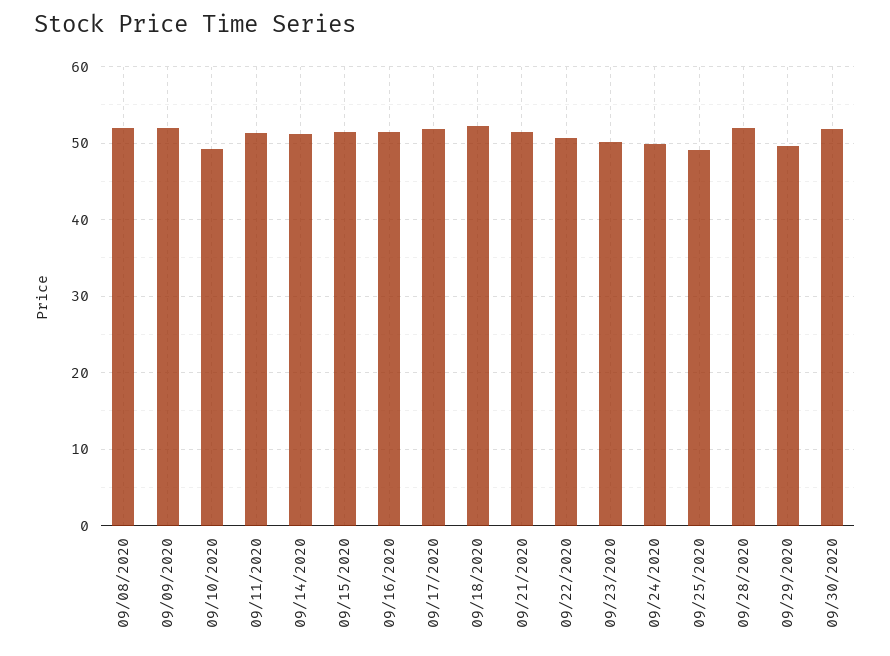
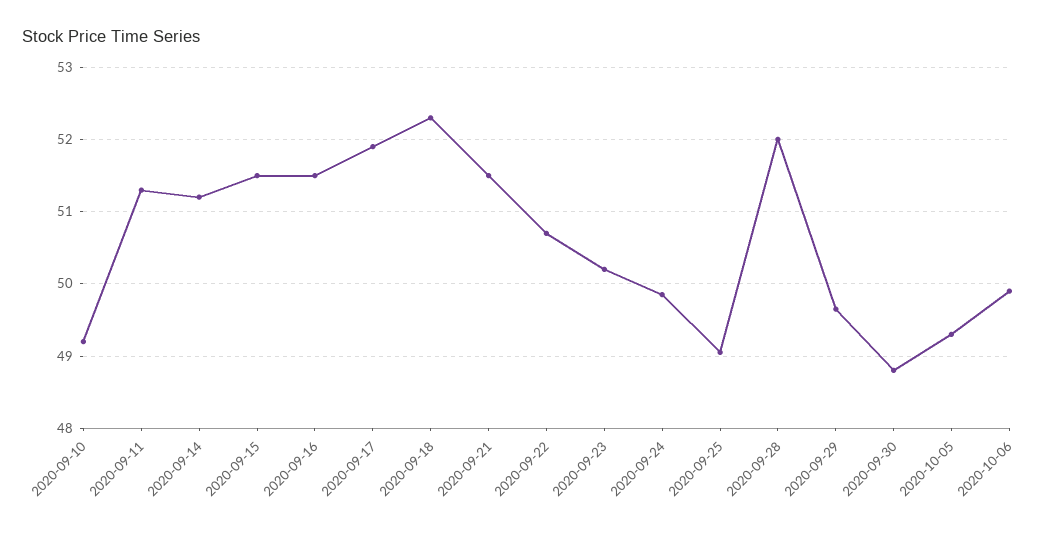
09/08/2020: 52 -> none
09/09/2020: 52 -> none
09/30/2020: 52 -> 48.8
2020-10-05: none -> 49.3
2020-10-06: none -> 49.9

